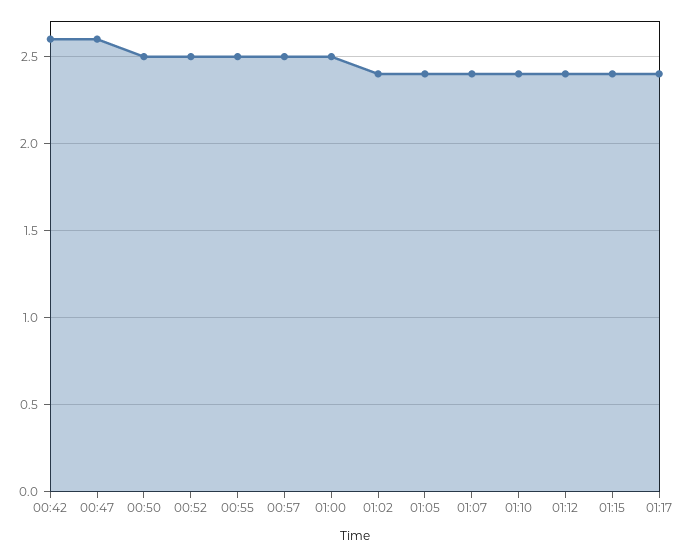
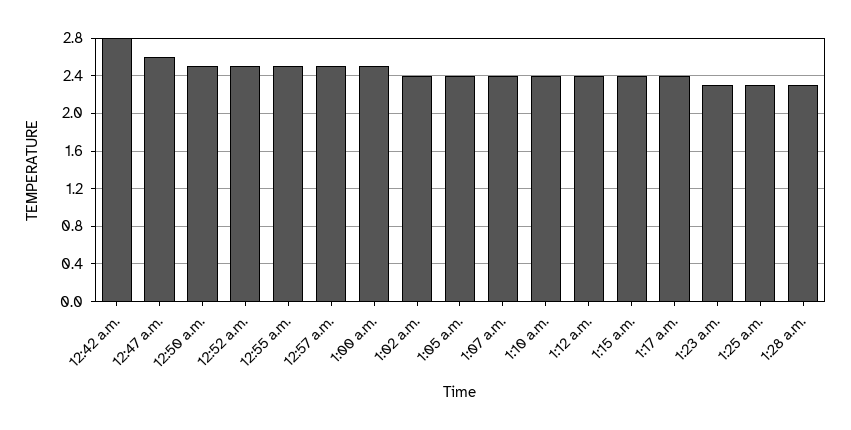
00:42: 2.6 -> 2.8
1:23 a.m.: none -> 2.3
1:25 a.m.: none -> 2.3
1:28 a.m.: none -> 2.3

